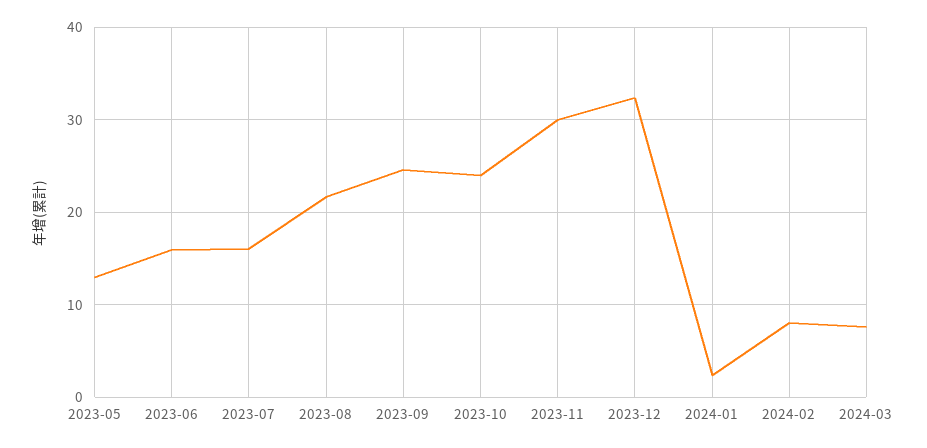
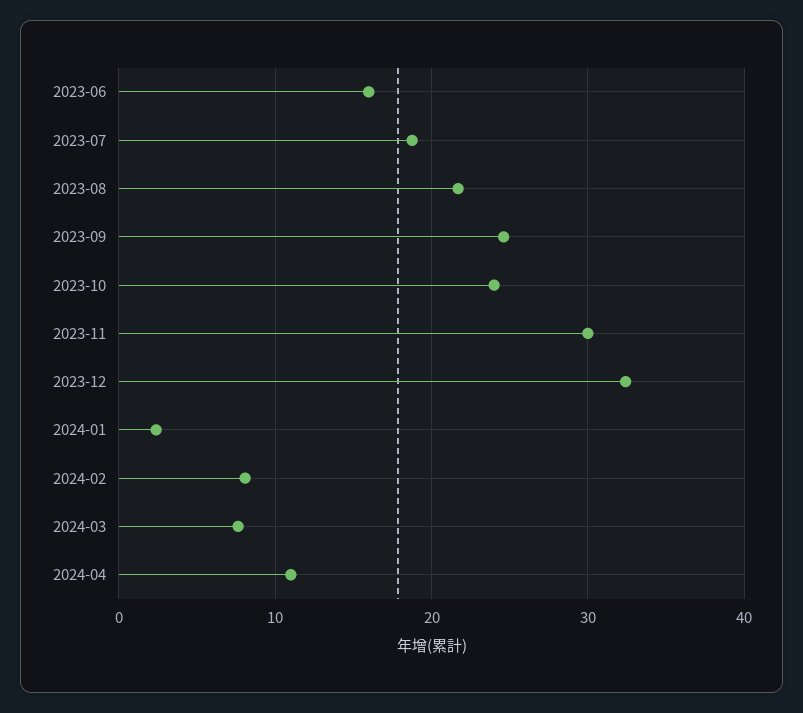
2023-05: 13 -> none
2023-07: 16 -> 19
2024-04: none -> 11

